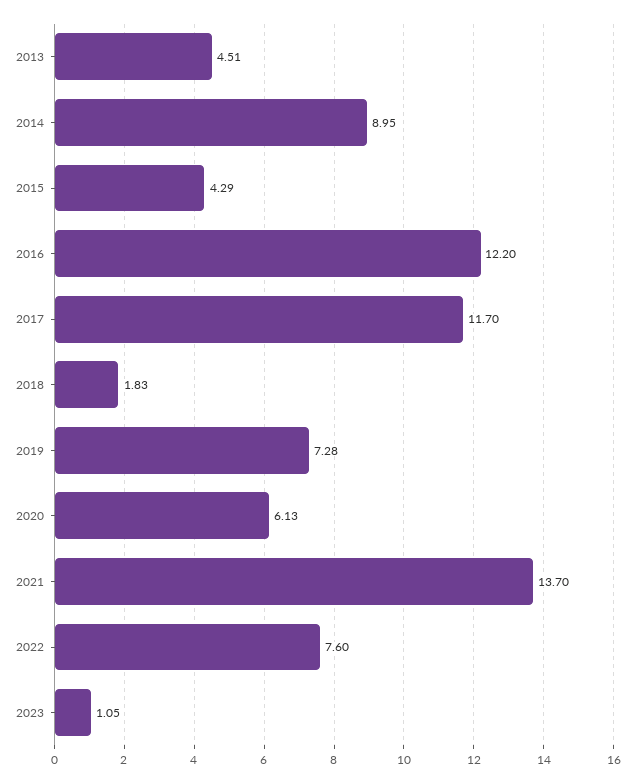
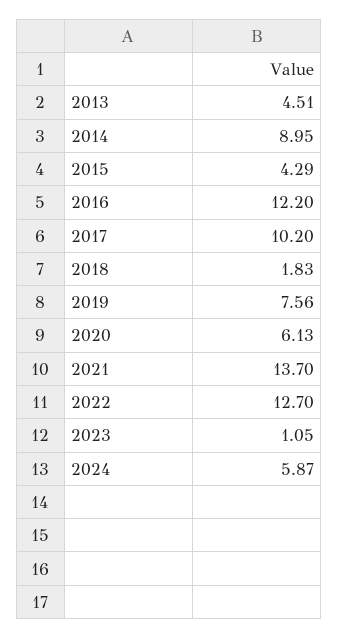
2017: 11.7 -> 10.2
2019: 7.28 -> 7.56
2022: 7.6 -> 12.7
2024: none -> 5.87

